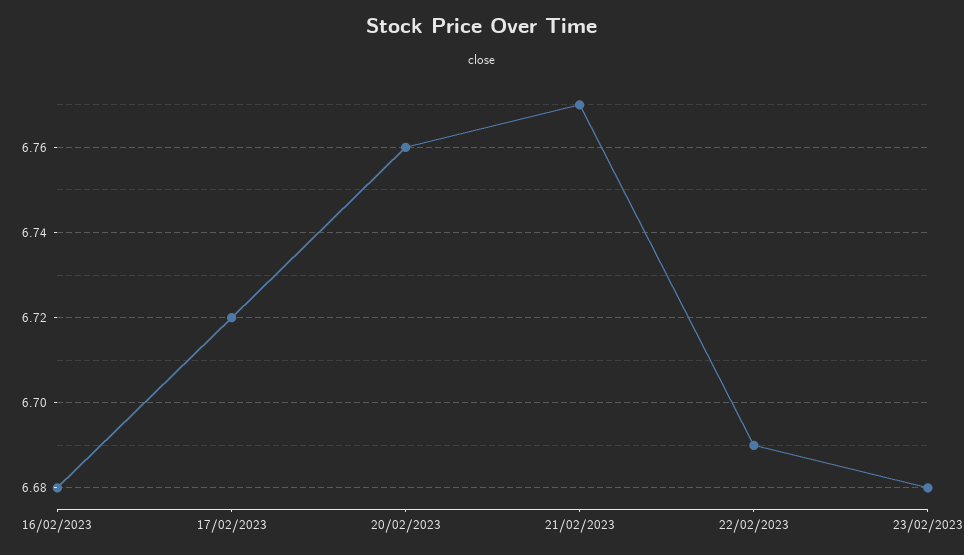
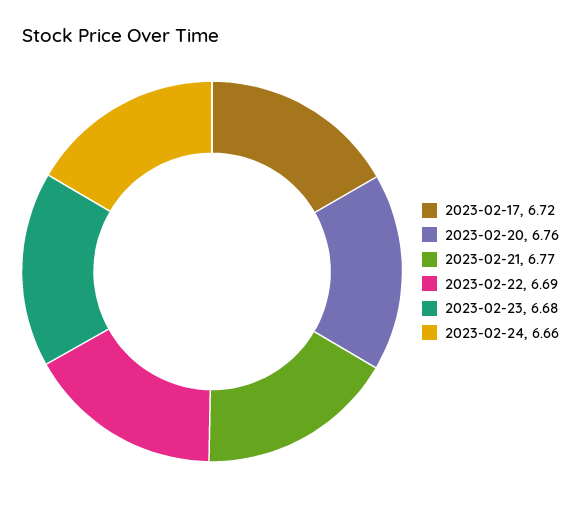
16/02/2023: 6.68 -> none
2023-02-24: none -> 6.66

